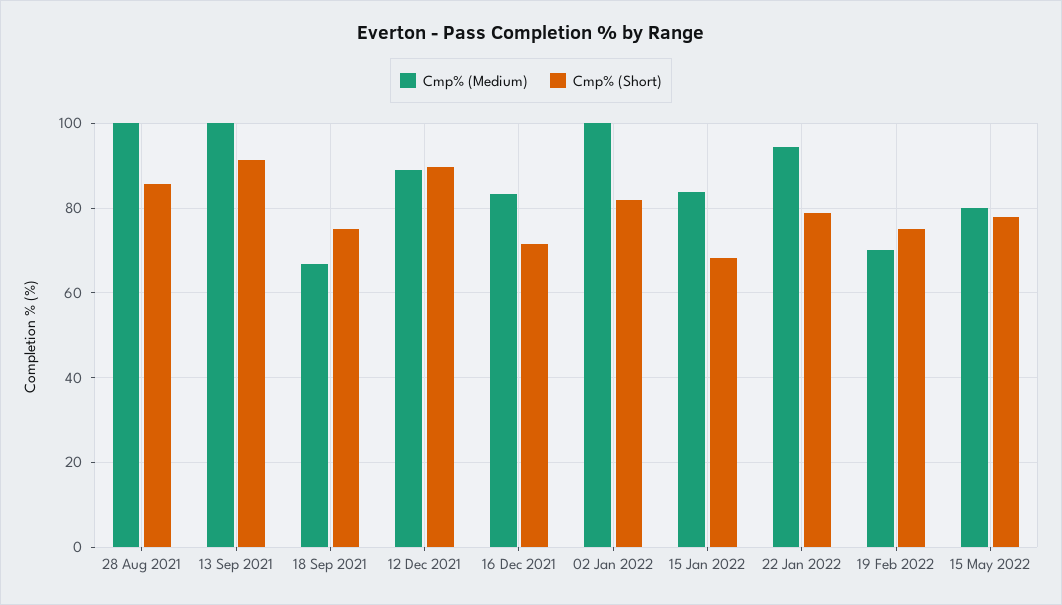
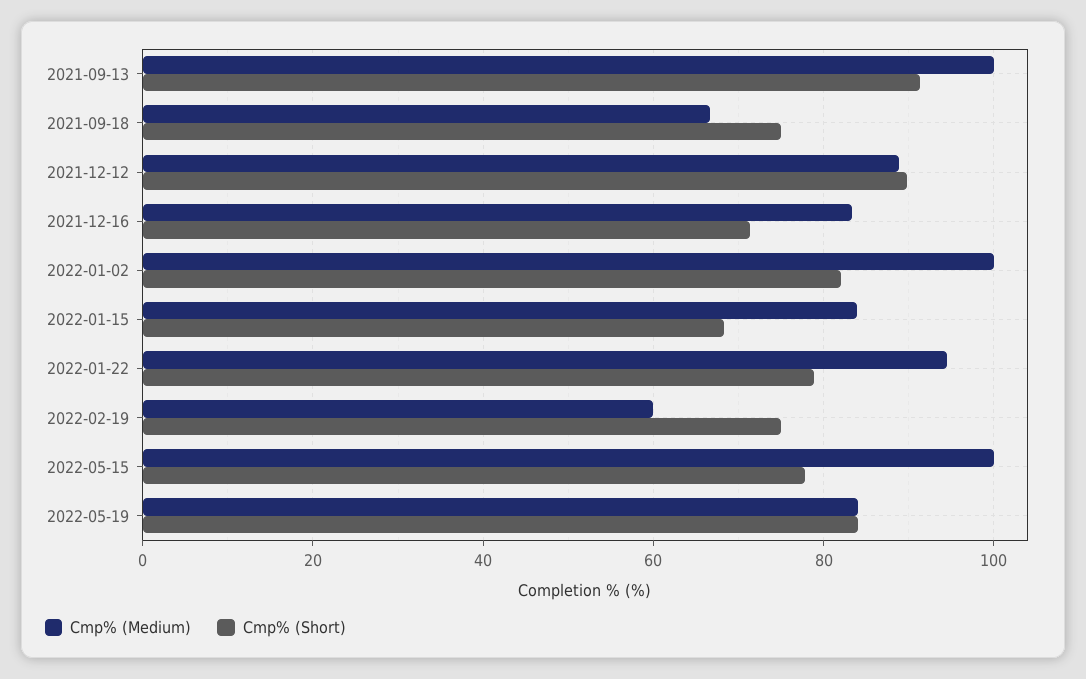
Cmp% (Medium), 28 Aug 2021: 100 -> none
Cmp% (Short), 28 Aug 2021: 86 -> none
Cmp% (Medium), 19 Feb 2022: 70 -> 60
Cmp% (Medium), 15 May 2022: 80 -> 100
Cmp% (Medium), 2022-05-19: none -> 84
Cmp% (Short), 2022-05-19: none -> 84

